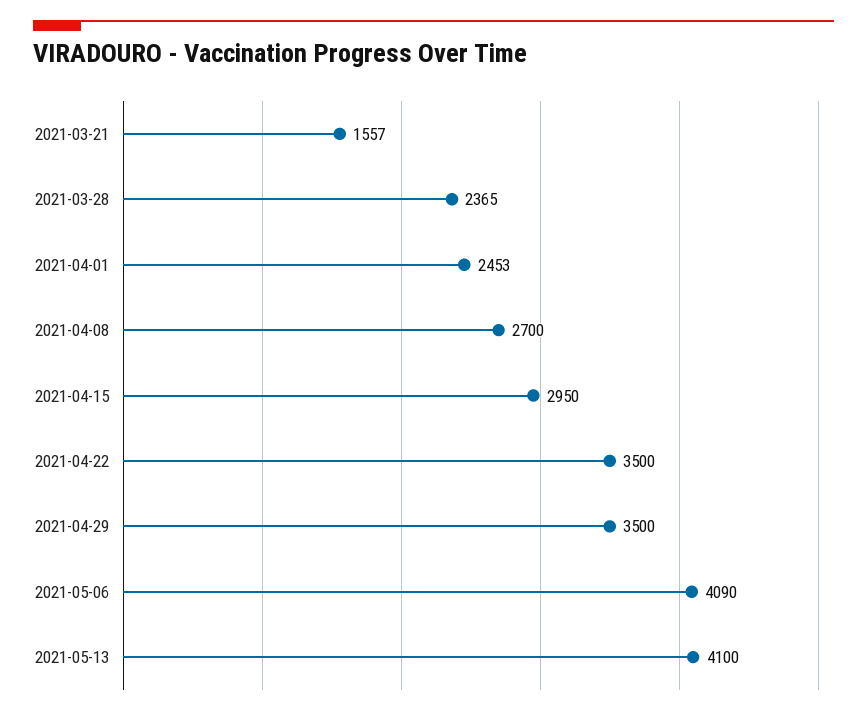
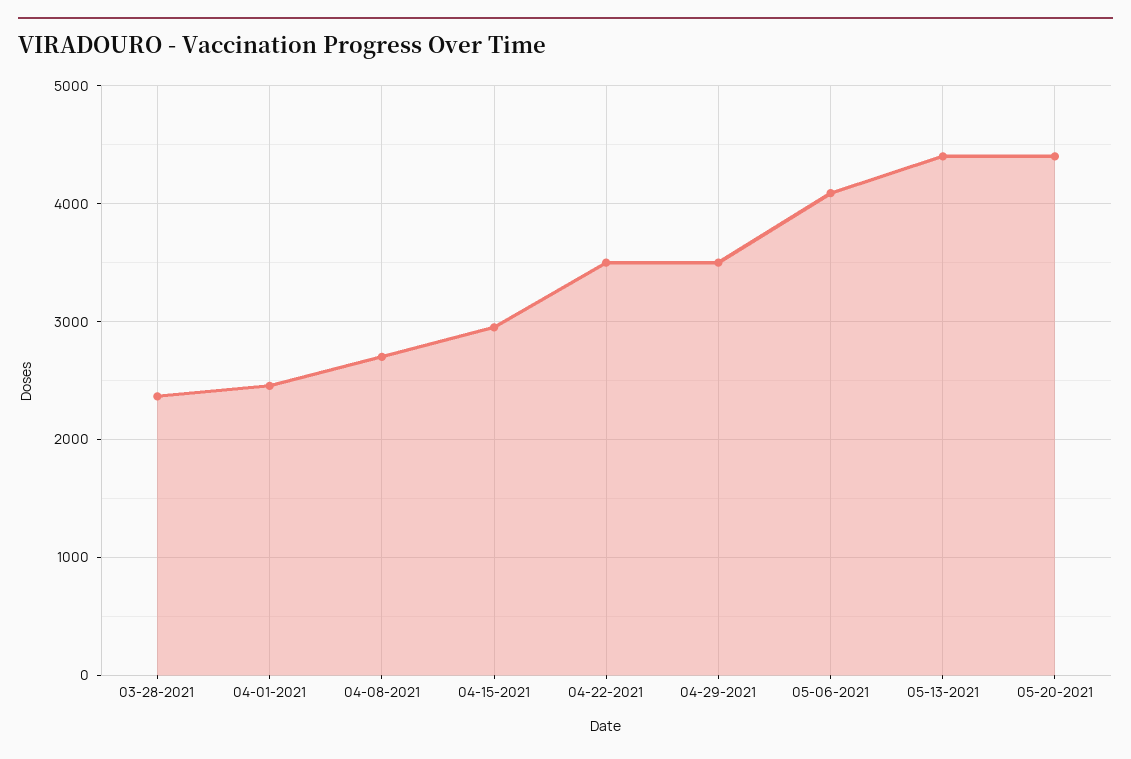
2021-03-21: 1557 -> none
2021-05-13: 4100 -> 4400
05-20-2021: none -> 4400

